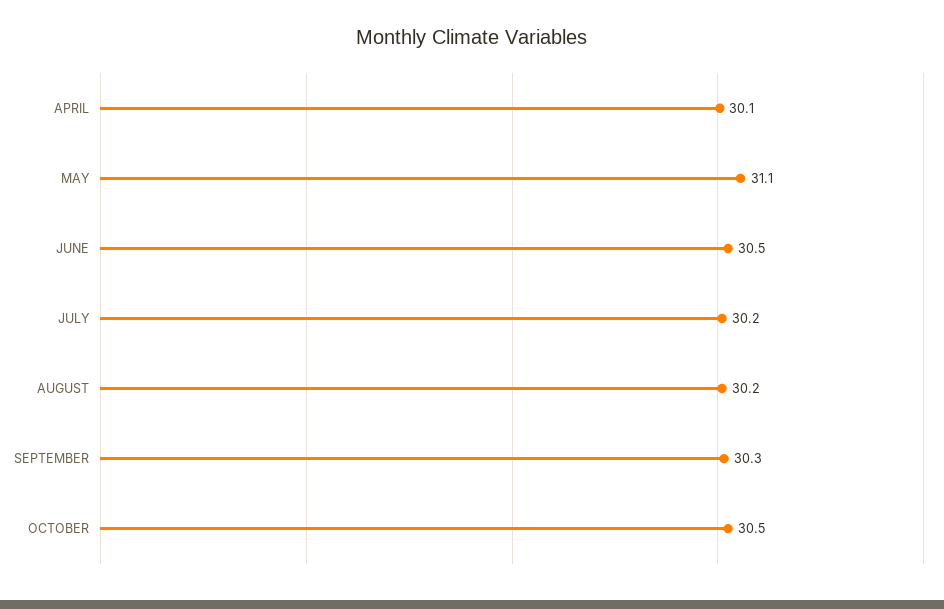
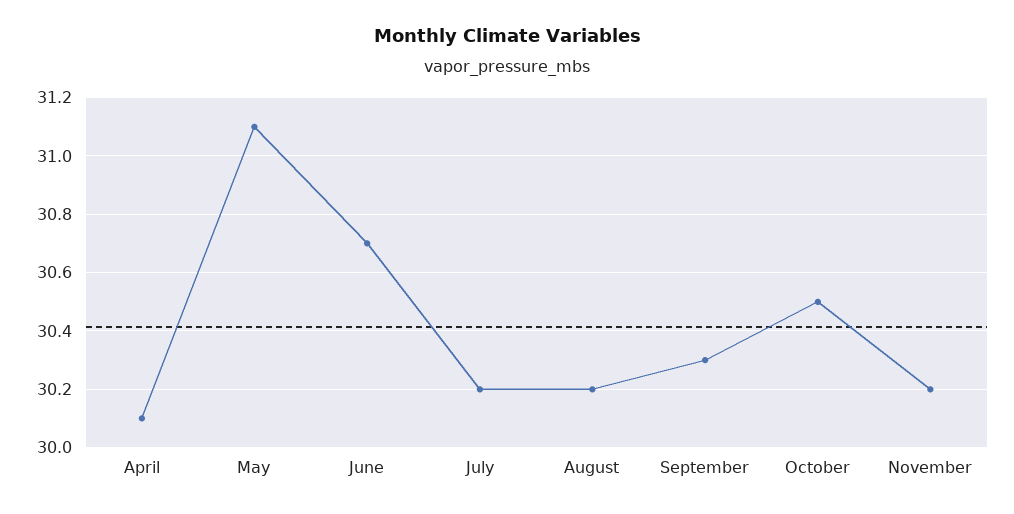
JUNE: 30.5 -> 30.7
November: none -> 30.2

